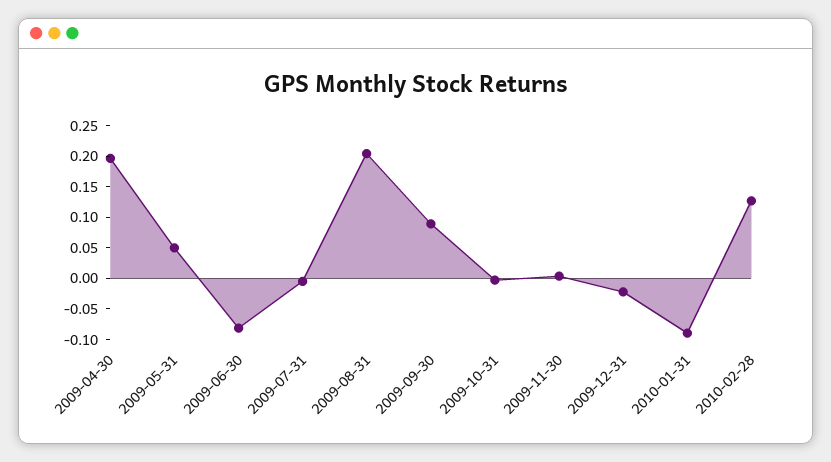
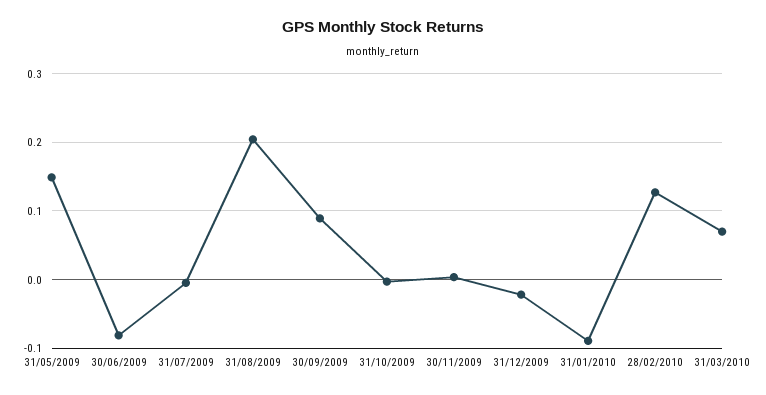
2009-04-30: 0.2 -> none
2009-05-31: 0.05 -> 0.15
31/03/2010: none -> 0.07

